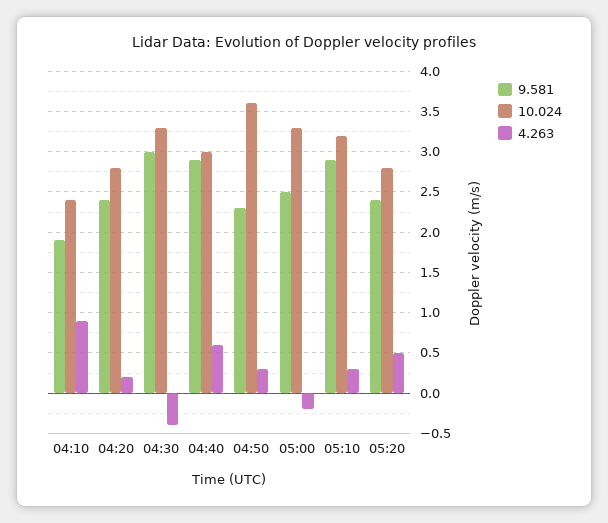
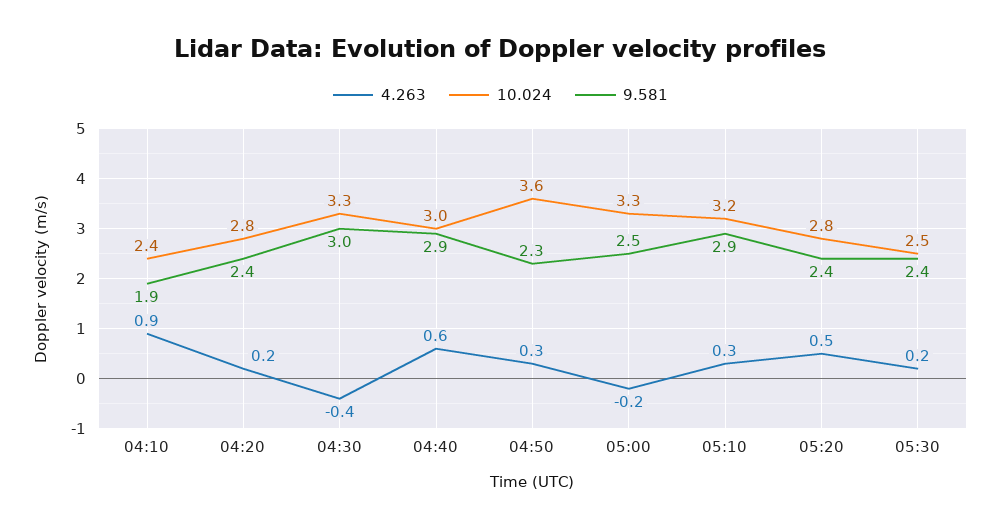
4.263, 05:30: none -> 0.2
10.024, 05:30: none -> 2.5
9.581, 05:30: none -> 2.4

